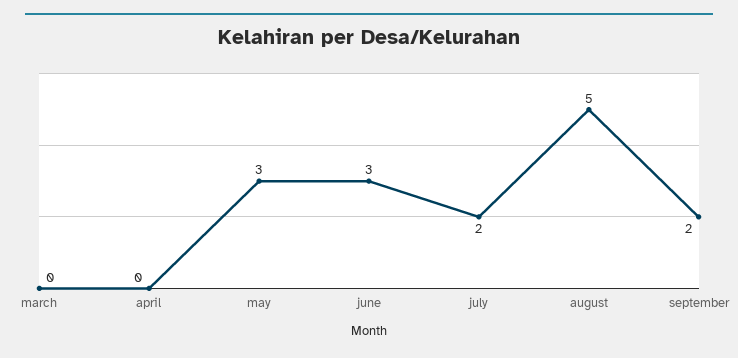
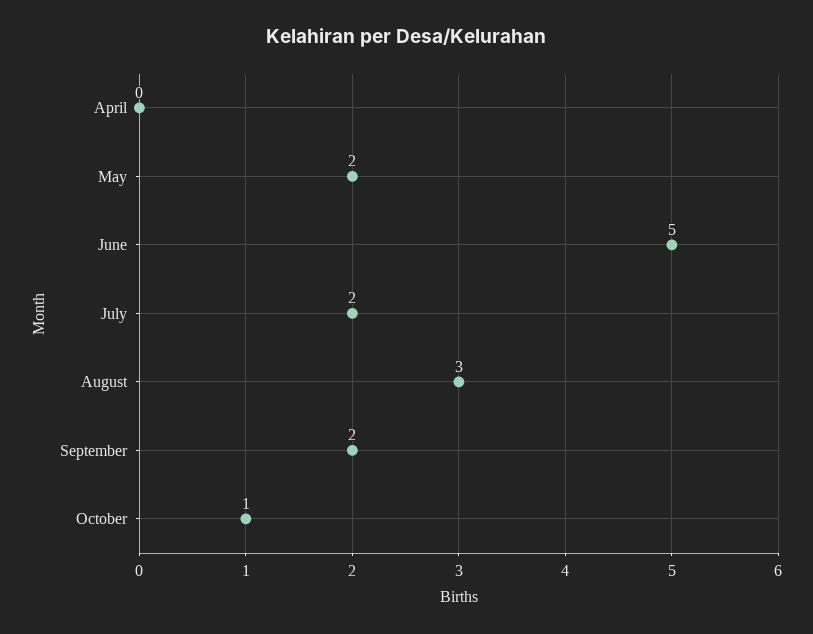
march: 0 -> none
may: 3 -> 2
june: 3 -> 5
august: 5 -> 3
October: none -> 1

